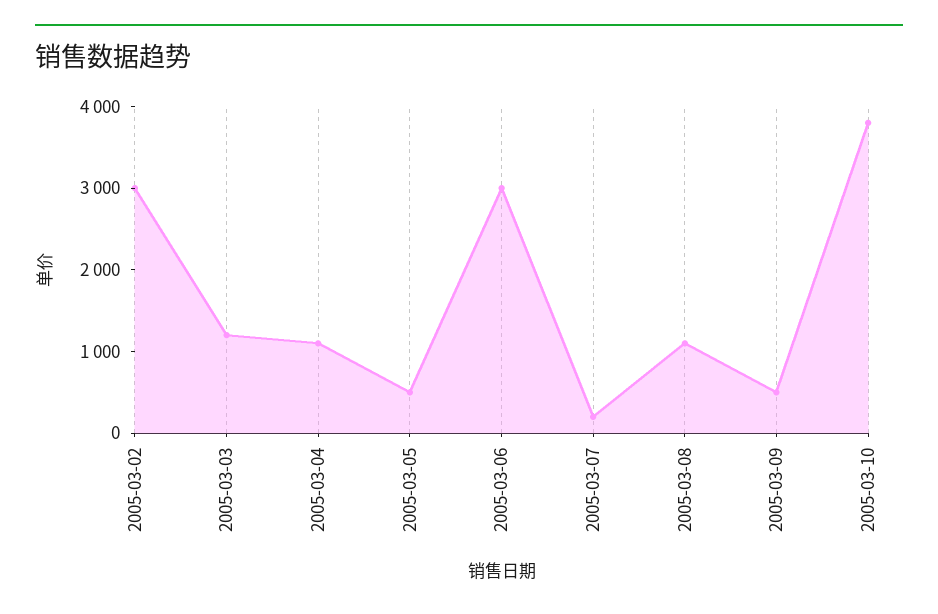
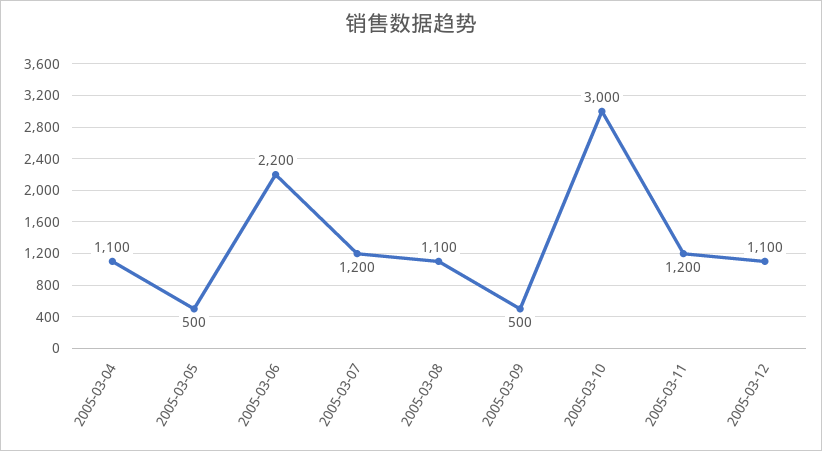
2005-03-02: 3000 -> none
2005-03-03: 1200 -> none
2005-03-06: 3000 -> 2200
2005-03-07: 200 -> 1200
2005-03-10: 3800 -> 3000
2005-03-11: none -> 1200
2005-03-12: none -> 1100

